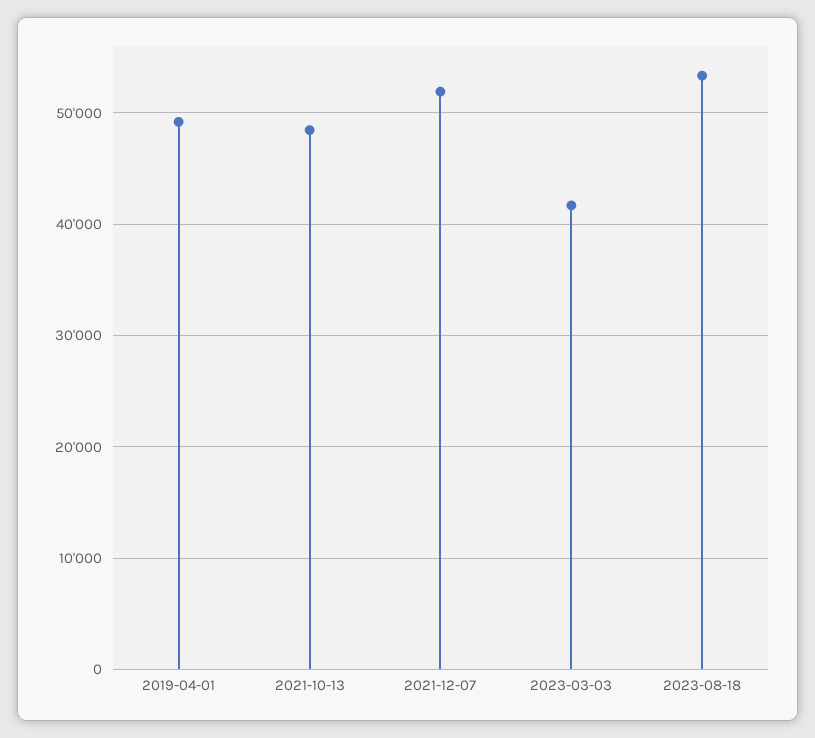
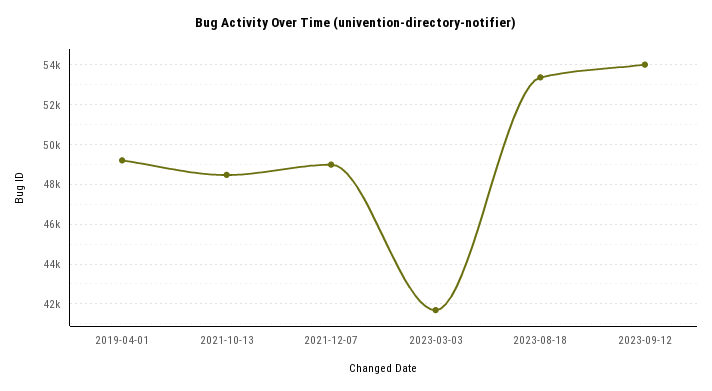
2021-12-07: 52000 -> 49000
2023-09-12: none -> 54000

